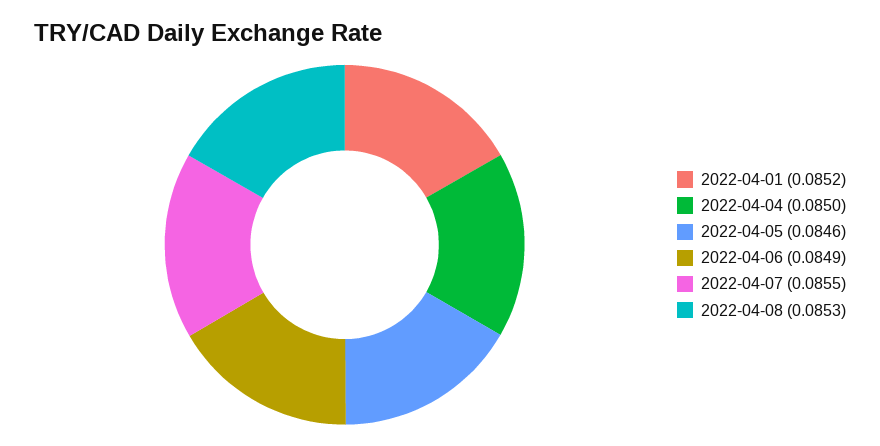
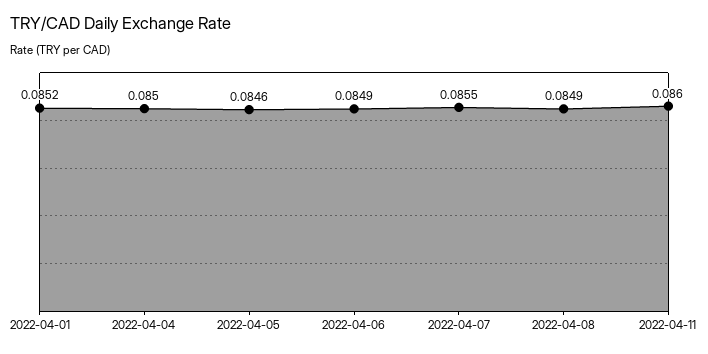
2022-04-08: 0.0853 -> 0.0849
2022-04-11: none -> 0.086

